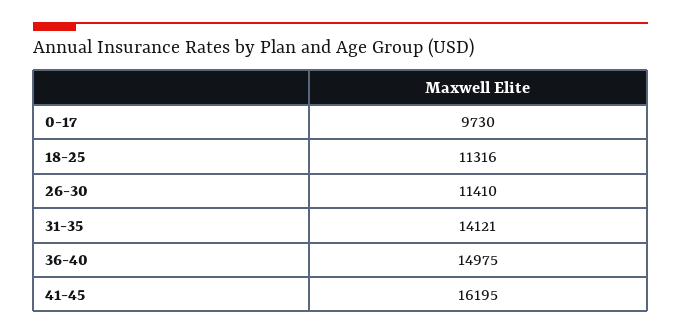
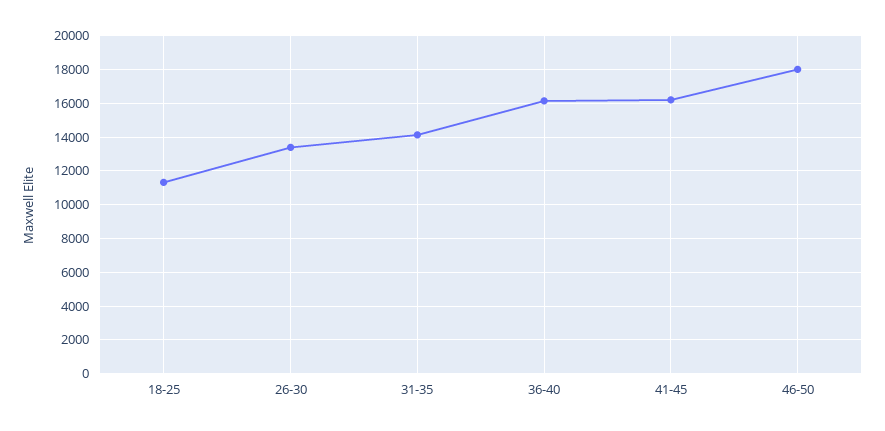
0-17: 9730 -> none
26-30: 11410 -> 13500
36-40: 14975 -> 16000
46-50: none -> 18000

